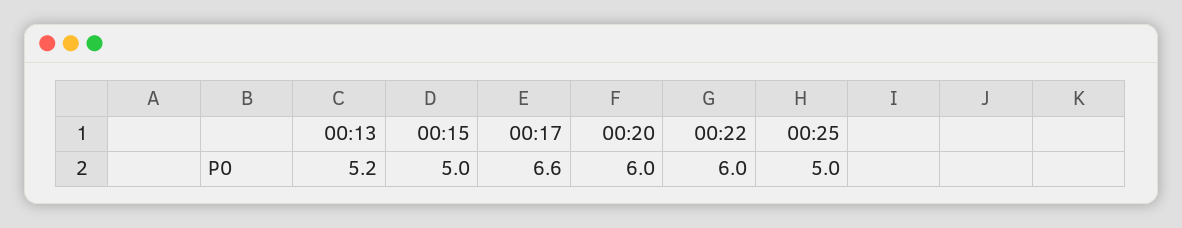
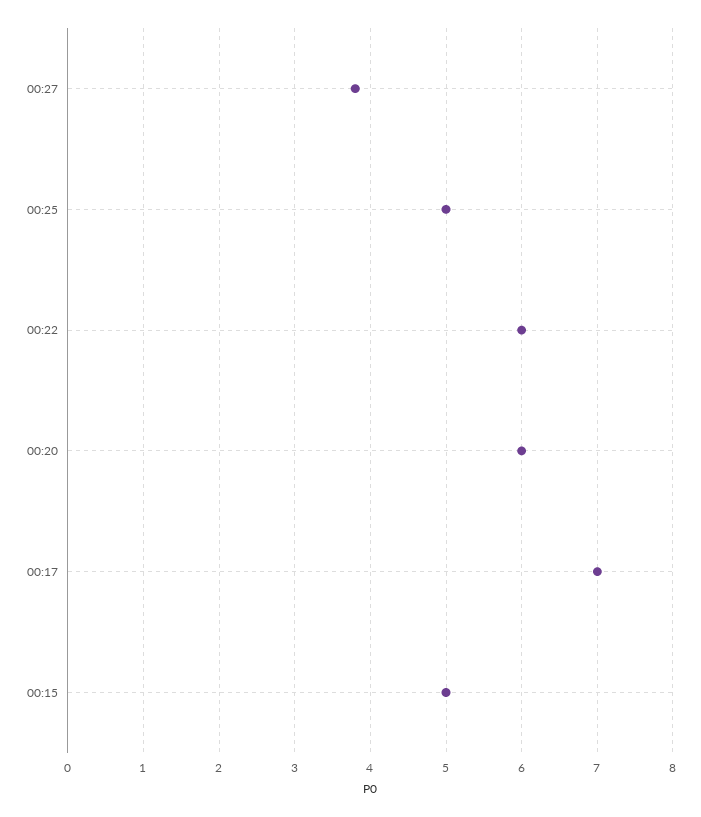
00:13: 5.2 -> none
00:17: 6.6 -> 7
00:27: none -> 3.8

